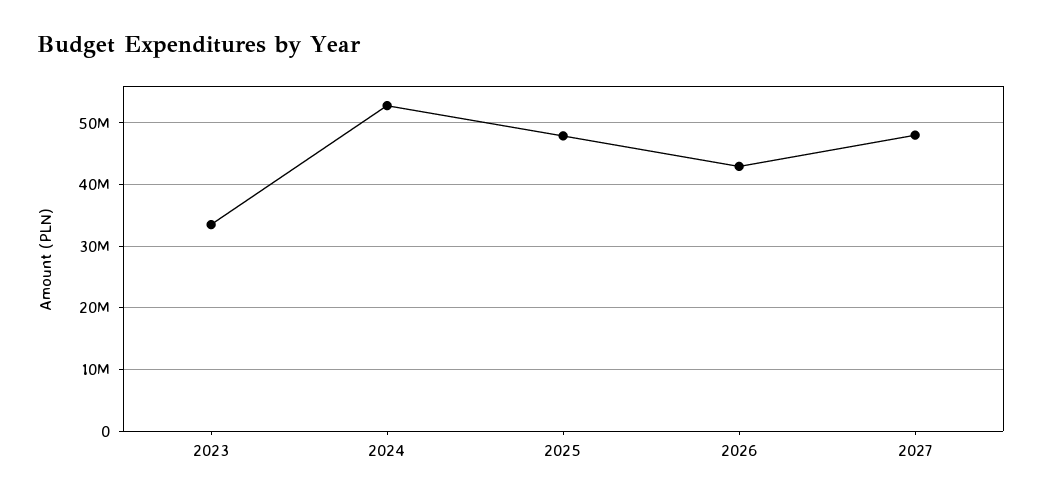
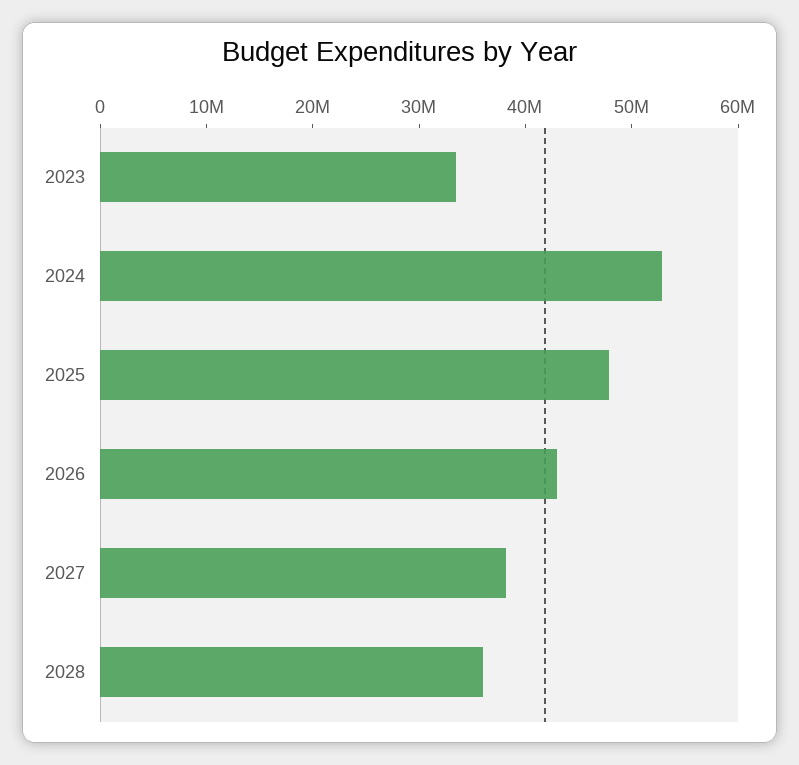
2027: 48000000 -> 38000000
2028: none -> 36000000

